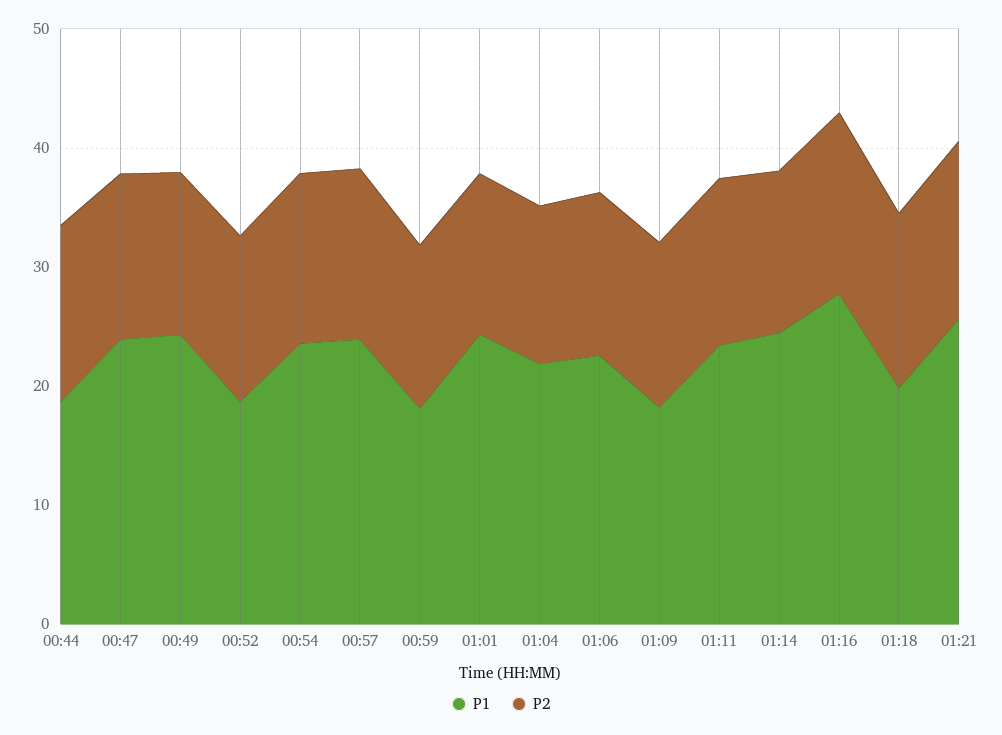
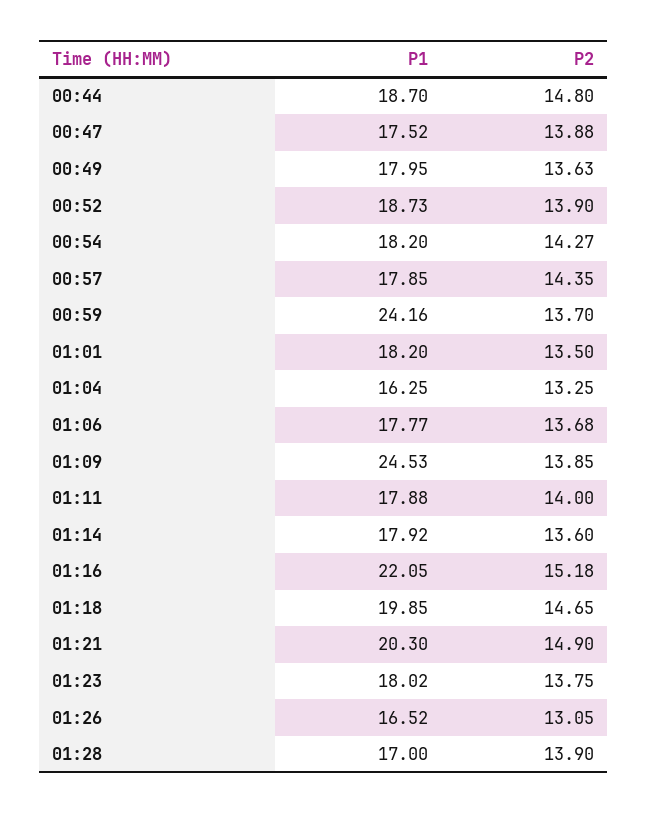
P1, 00:47: 24 -> 17.52
P1, 00:49: 24 -> 17.95
P1, 00:54: 24 -> 18.2
P1, 00:57: 24 -> 17.85
P1, 00:59: 18 -> 24.16
P1, 01:01: 24 -> 18.2
P1, 01:04: 22 -> 16.25
P1, 01:06: 22 -> 17.77
P1, 01:09: 18 -> 24.53
P1, 01:11: 24 -> 17.88
P1, 01:14: 24 -> 17.92
P1, 01:16: 28 -> 22.05
P1, 01:21: 26 -> 20.3
P1, 01:23: none -> 18.02
P2, 01:23: none -> 13.75
P1, 01:26: none -> 16.52
P2, 01:26: none -> 13.05
P1, 01:28: none -> 17
P2, 01:28: none -> 13.9

